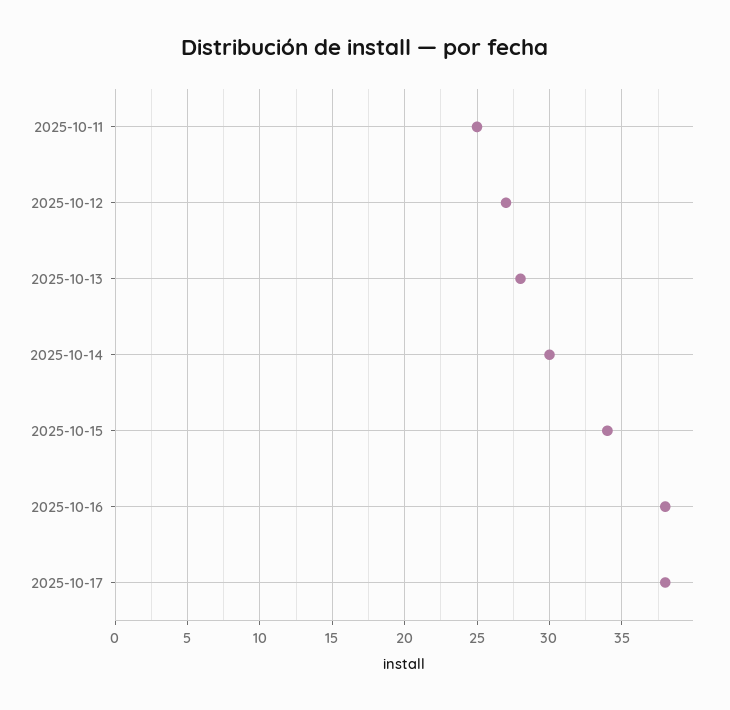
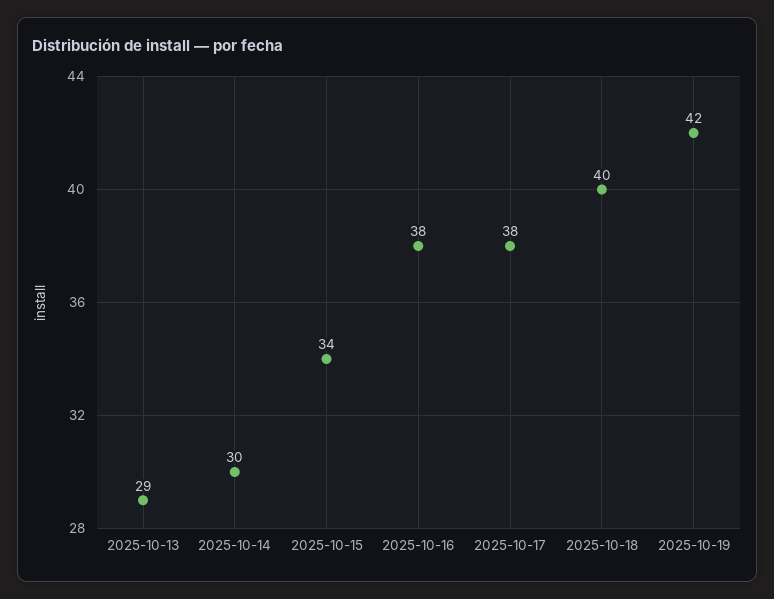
2025-10-11: 25 -> none
2025-10-12: 27 -> none
2025-10-13: 28 -> 29
2025-10-18: none -> 40
2025-10-19: none -> 42

